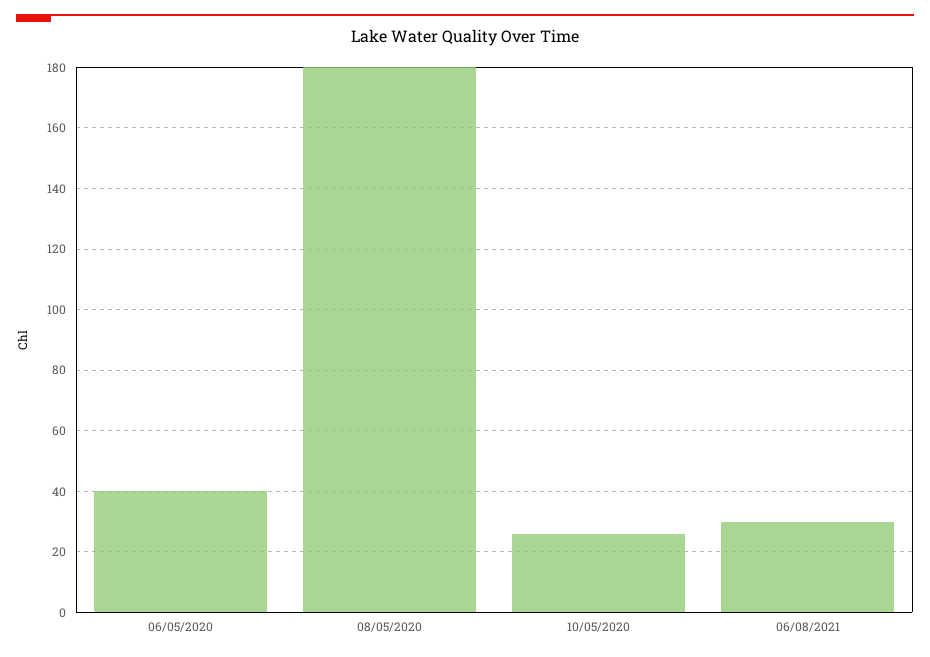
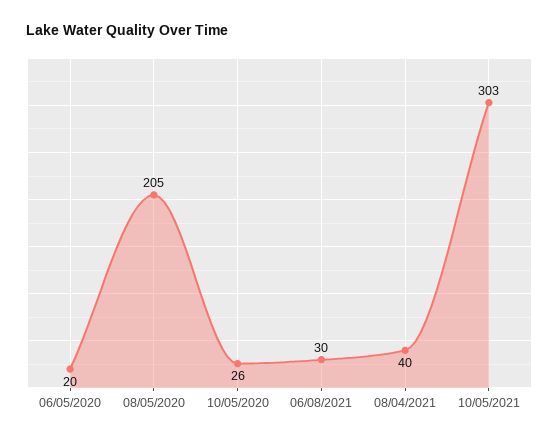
06/05/2020: 40 -> 20
08/05/2020: 180 -> 205
08/04/2021: none -> 40
10/05/2021: none -> 303

